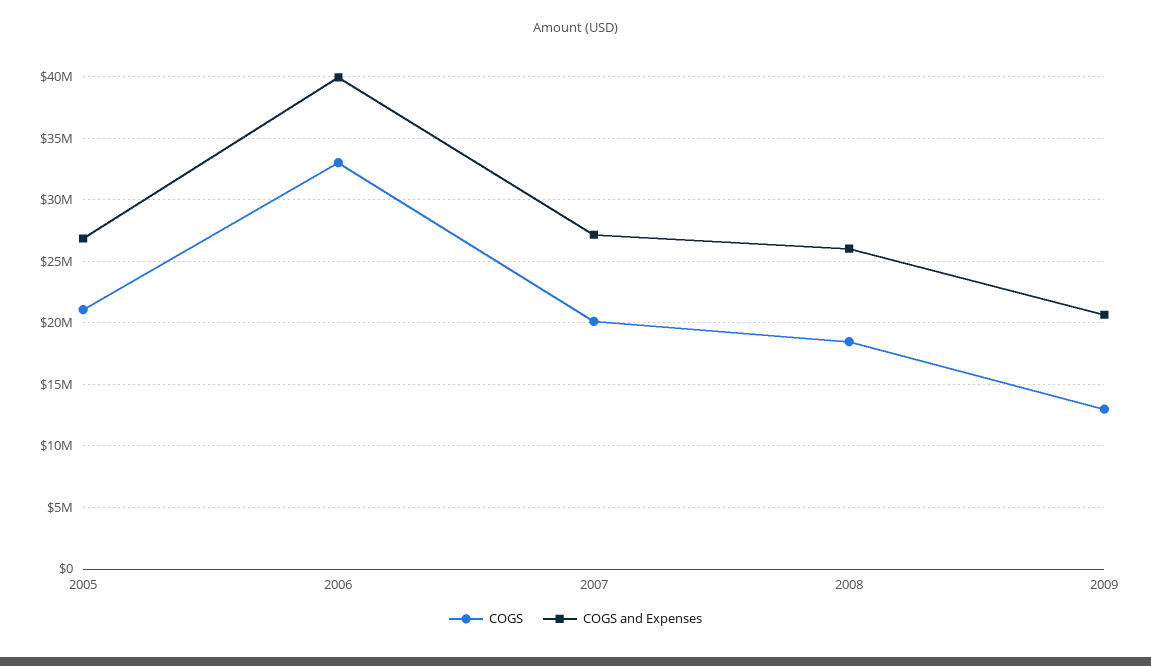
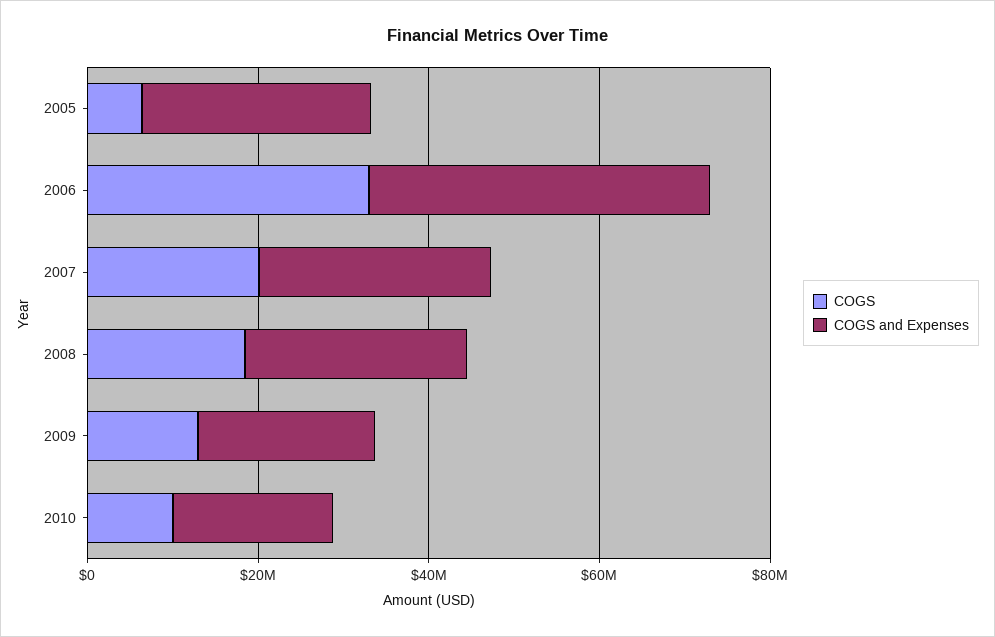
COGS, 2005: 21000000 -> 5000000
COGS, 2010: none -> 10000000
COGS and Expenses, 2010: none -> 20000000

